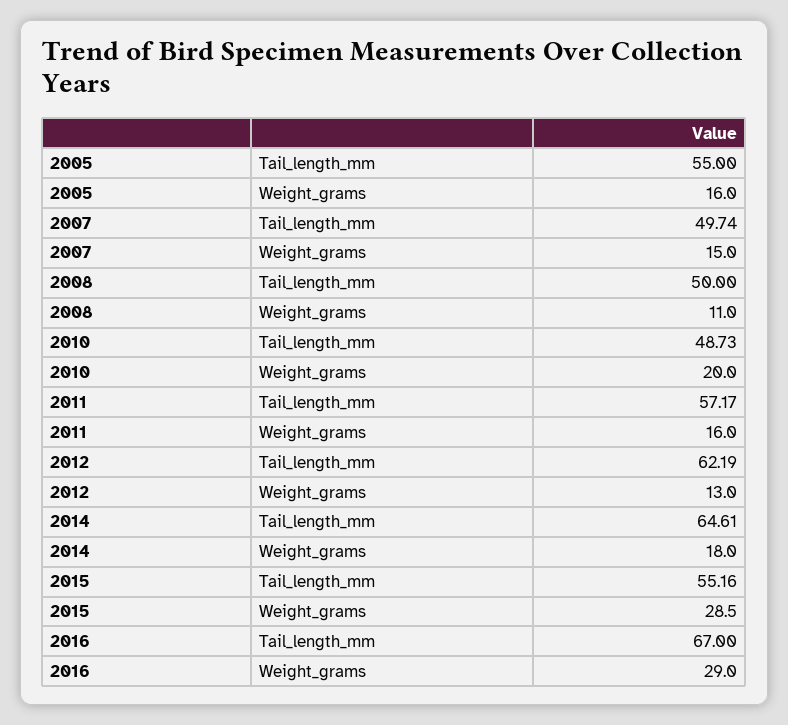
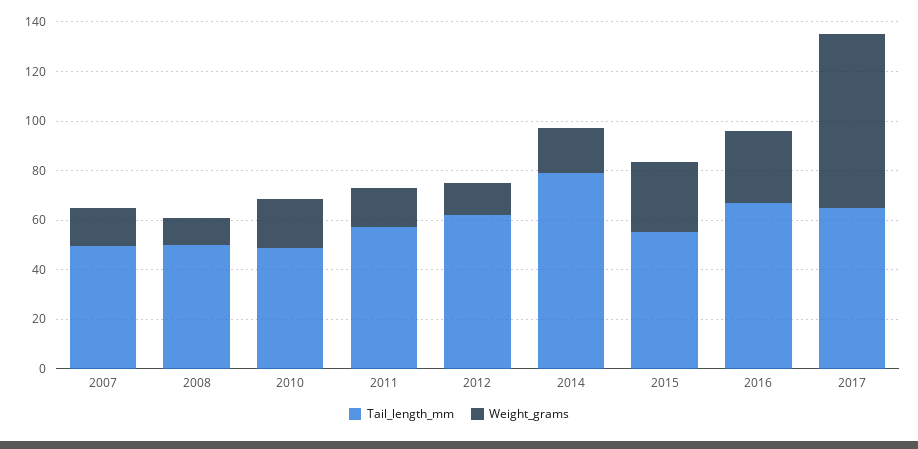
Tail_length_mm, 2005: 55 -> none
Weight_grams, 2005: 16 -> none
Tail_length_mm, 2014: 64.61 -> 80
Tail_length_mm, 2017: none -> 65
Weight_grams, 2017: none -> 70

